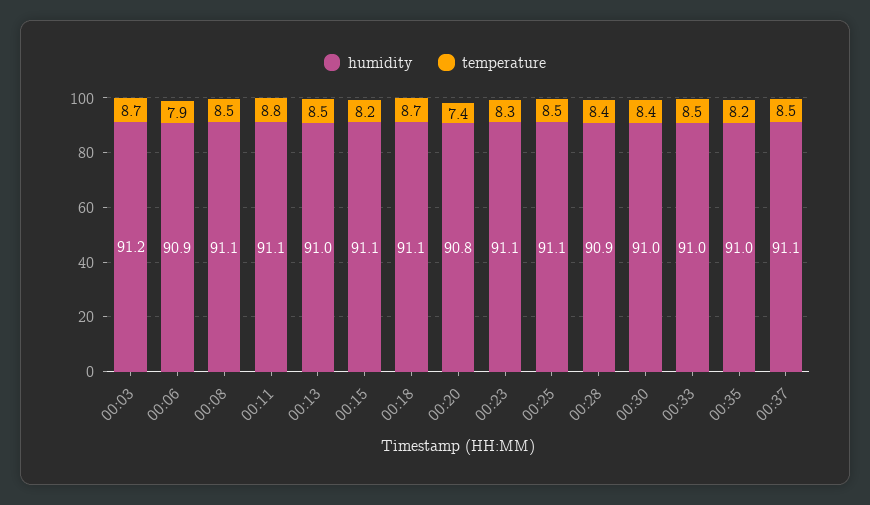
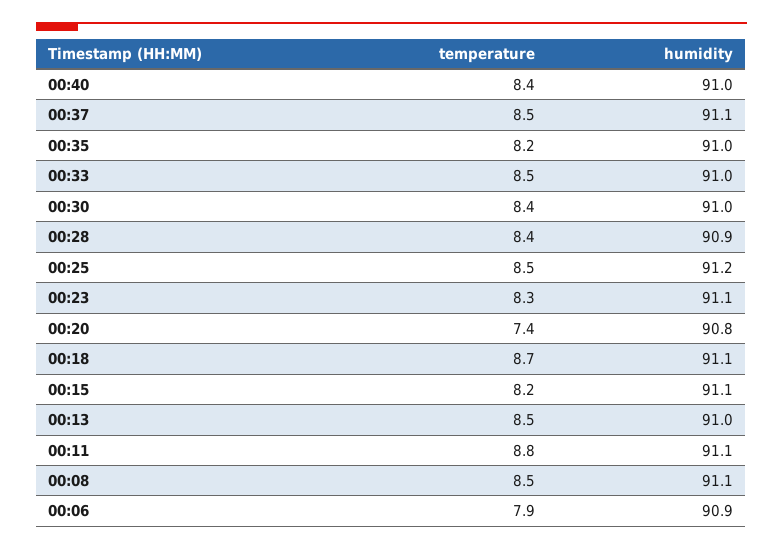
humidity, 00:03: 91.2 -> none
temperature, 00:03: 8.7 -> none
humidity, 00:25: 91.1 -> 91.2
temperature, 00:40: none -> 8.4
humidity, 00:40: none -> 91

